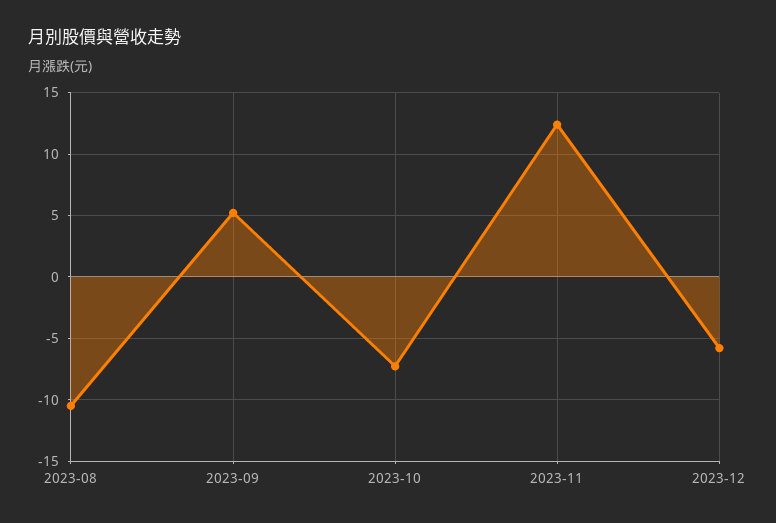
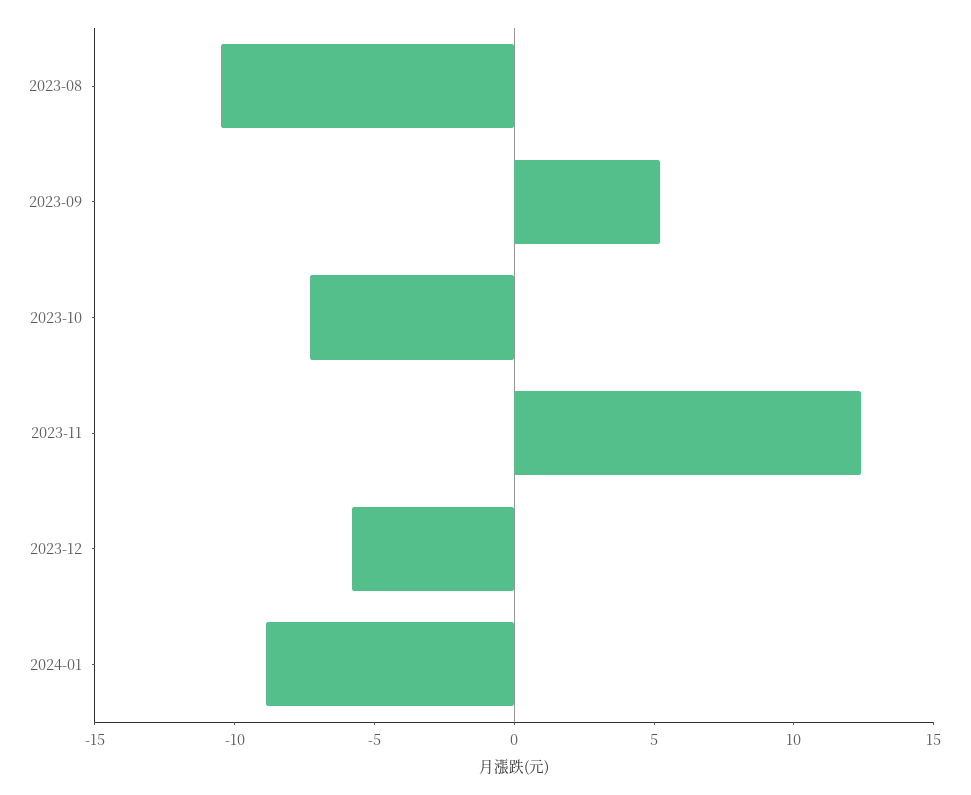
2024-01: none -> -9

